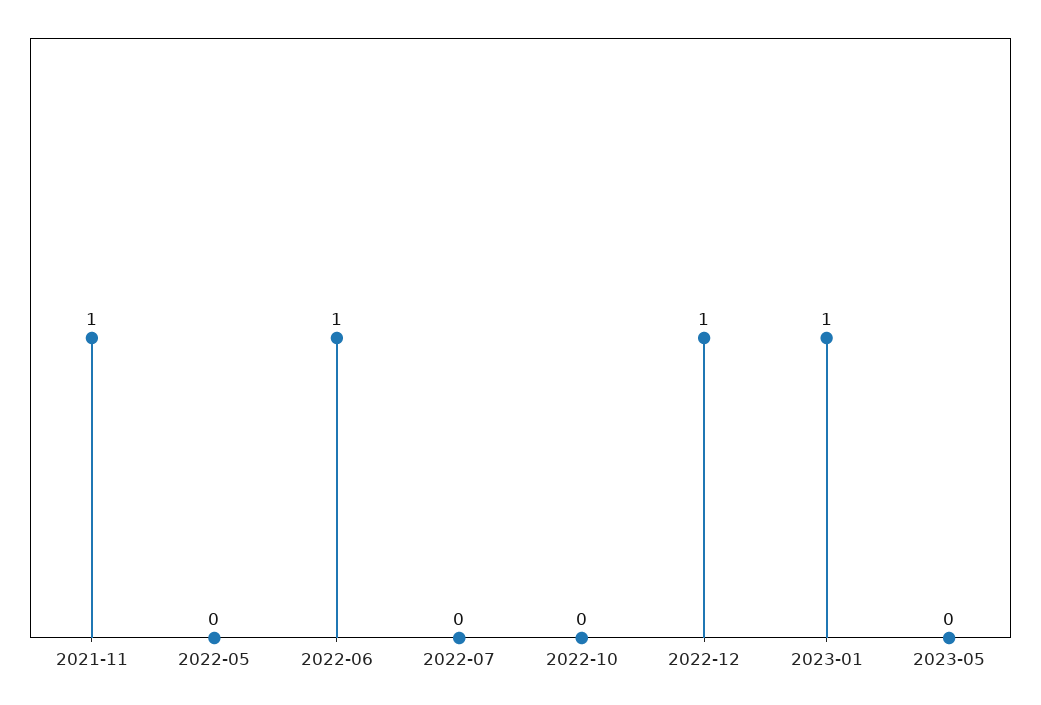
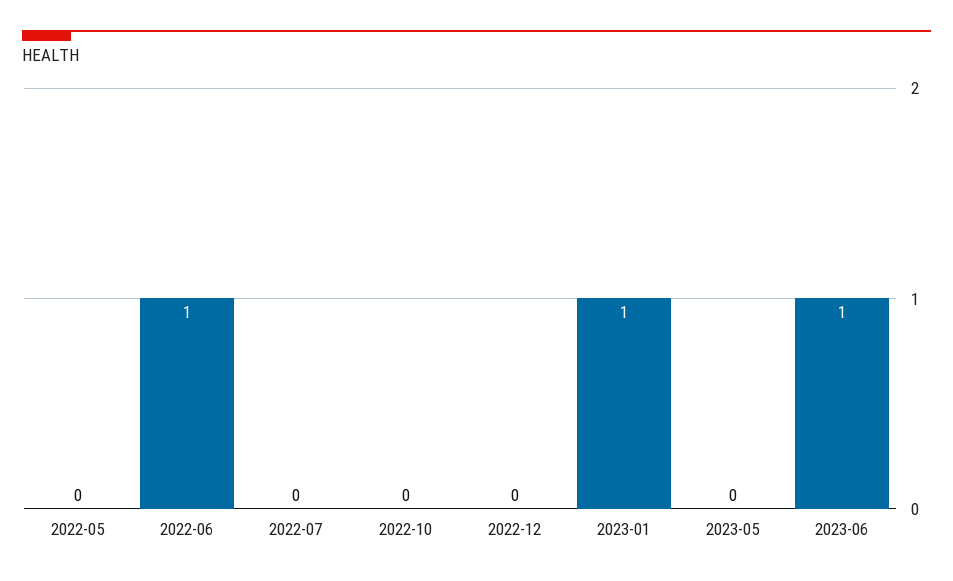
2021-11: 1 -> none
2022-12: 1 -> 0
2023-06: none -> 1

